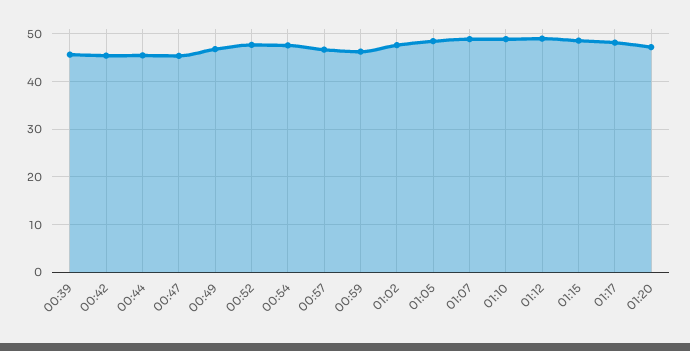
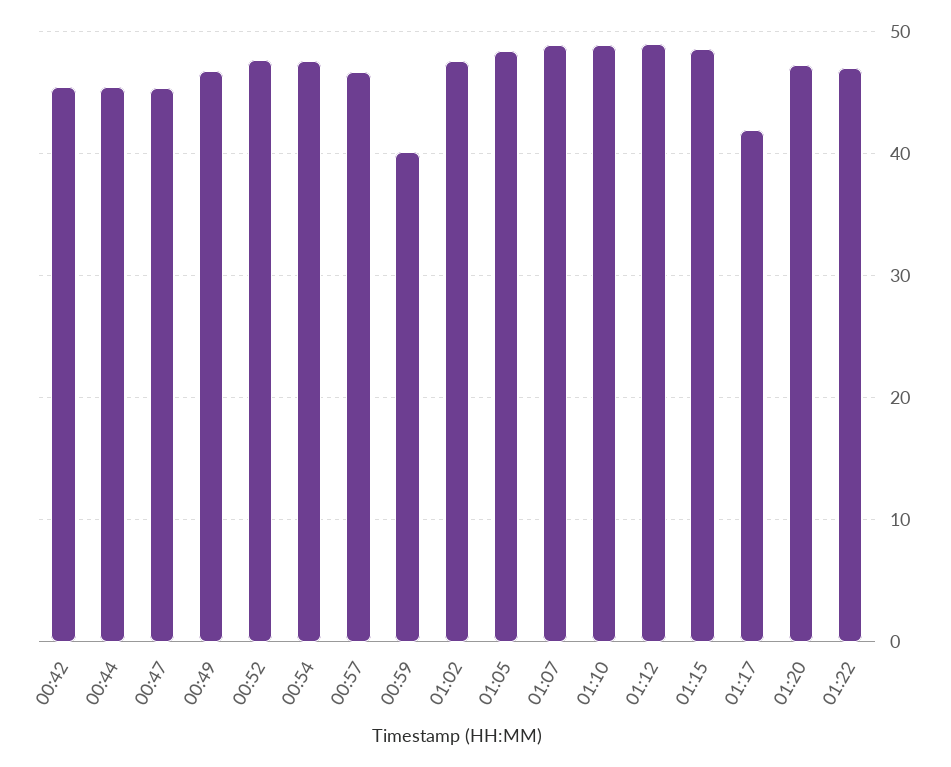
00:39: 46 -> none
00:59: 46 -> 40
01:17: 48 -> 42
01:22: none -> 47

